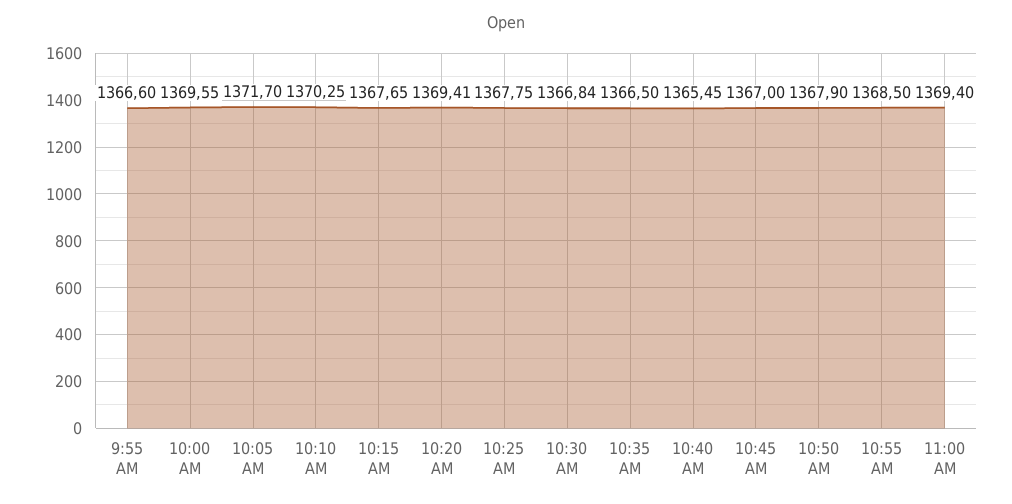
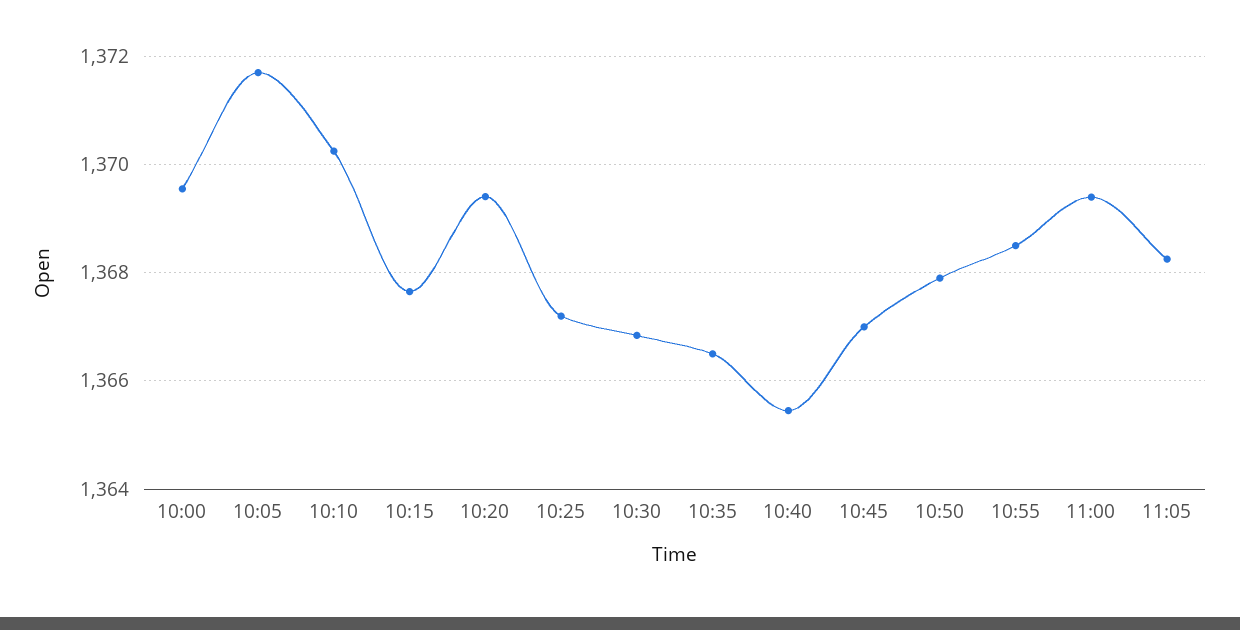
9:55 AM: 1366.6 -> none
10:25 AM: 1367.75 -> 1367.2
11:05: none -> 1368.2

